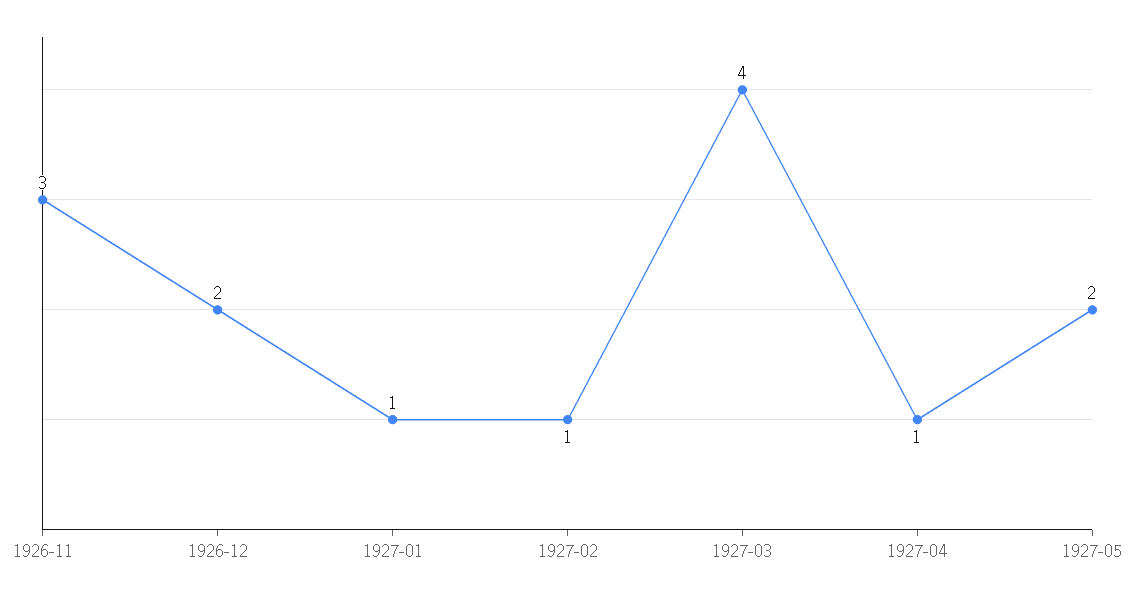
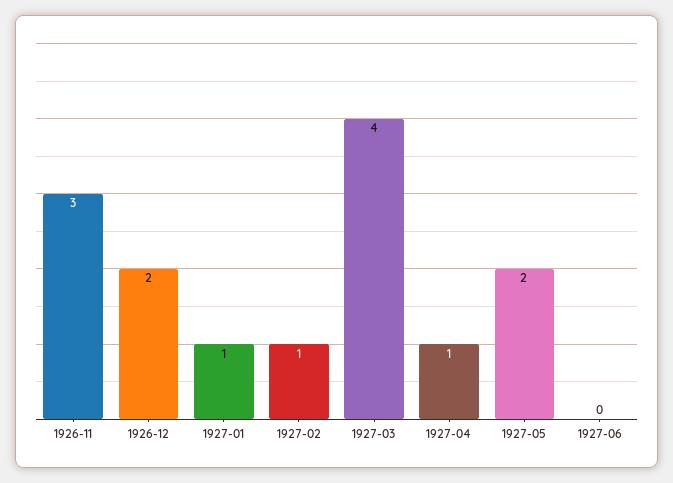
1927-06: none -> 0

